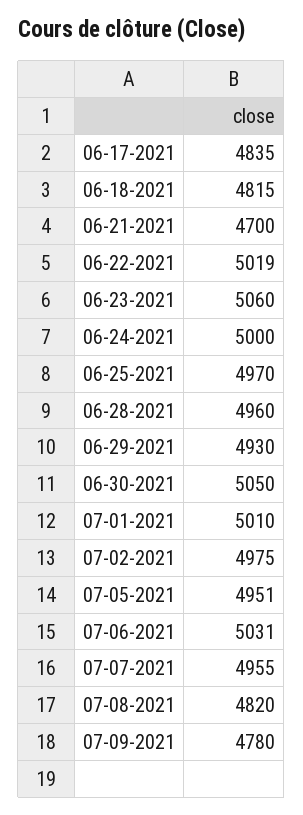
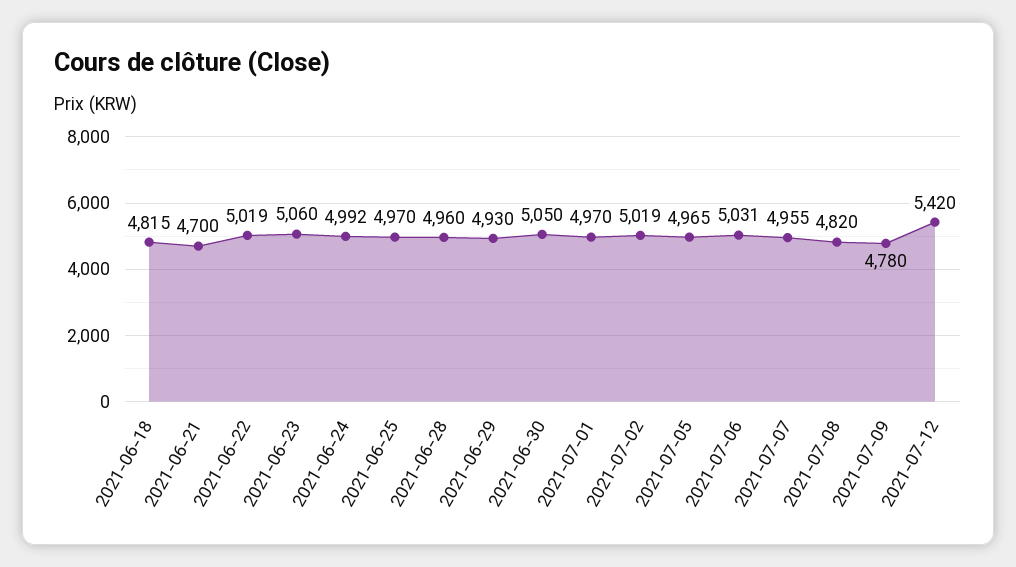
06-17-2021: 4835 -> none
06-24-2021: 5000 -> 4992
07-01-2021: 5010 -> 4970
07-02-2021: 4975 -> 5019
07-05-2021: 4951 -> 4965
2021-07-12: none -> 5420

